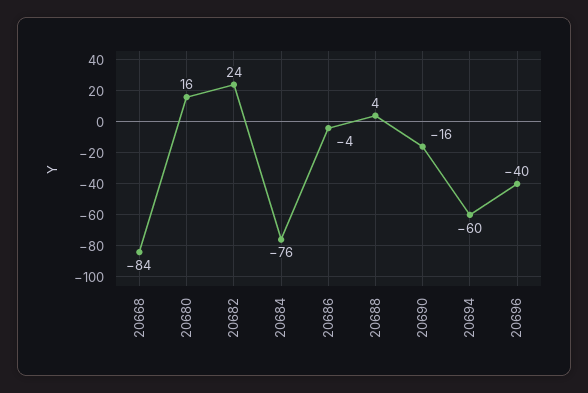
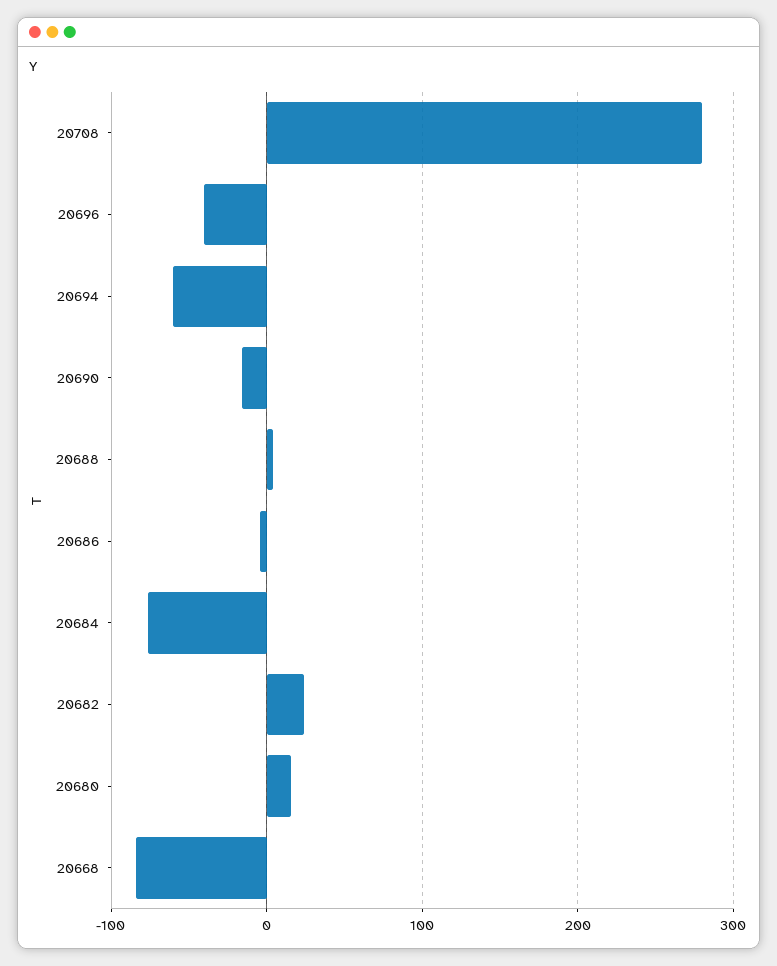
20708: none -> 280

